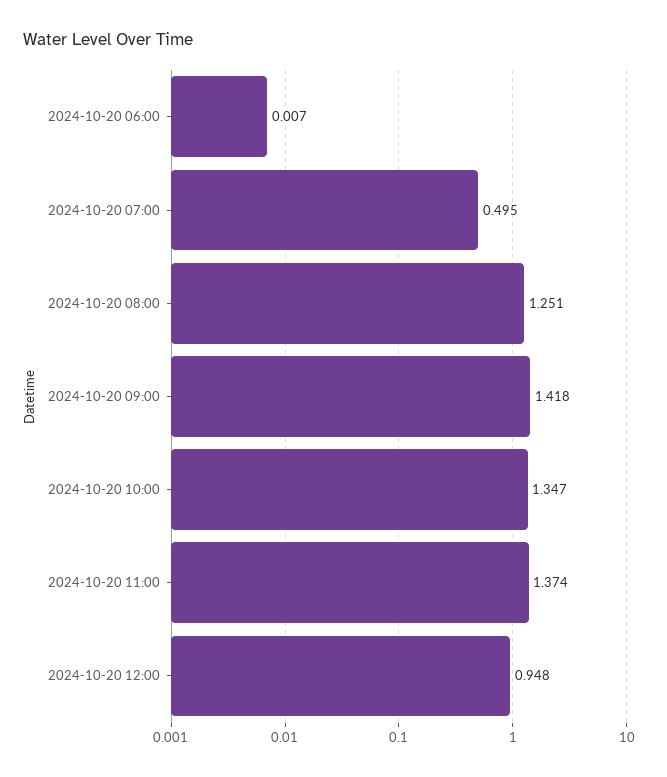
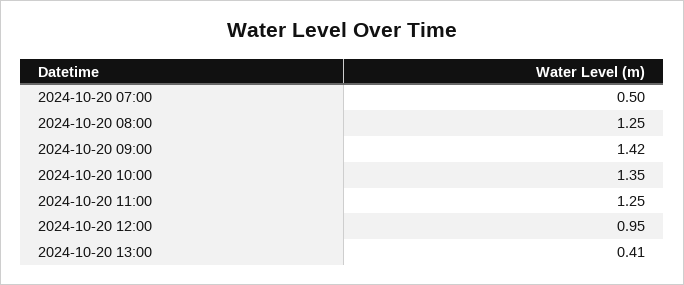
2024-10-20 06:00: 0.007 -> none
2024-10-20 11:00: 1.374 -> 1.25
2024-10-20 13:00: none -> 0.41

